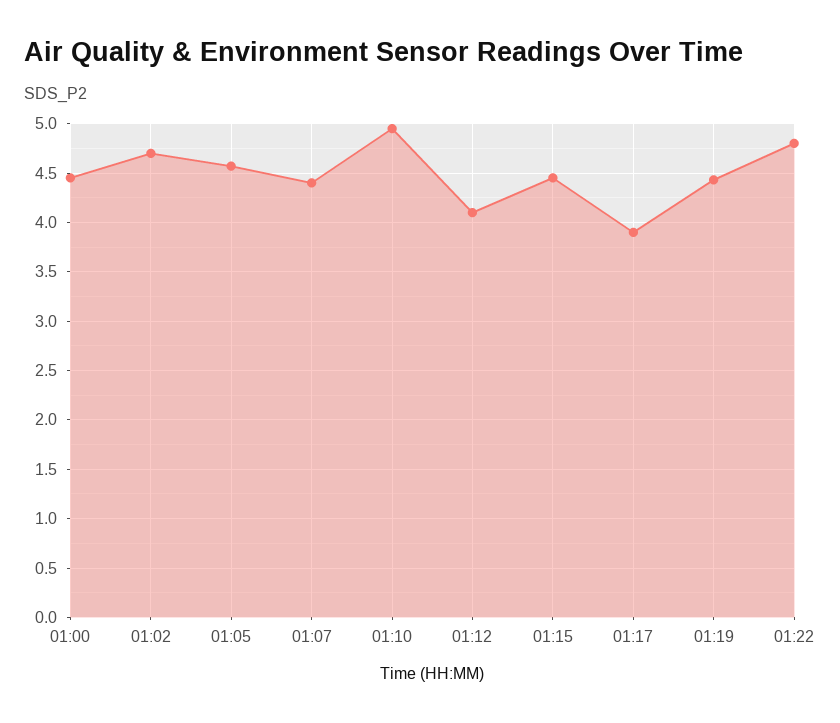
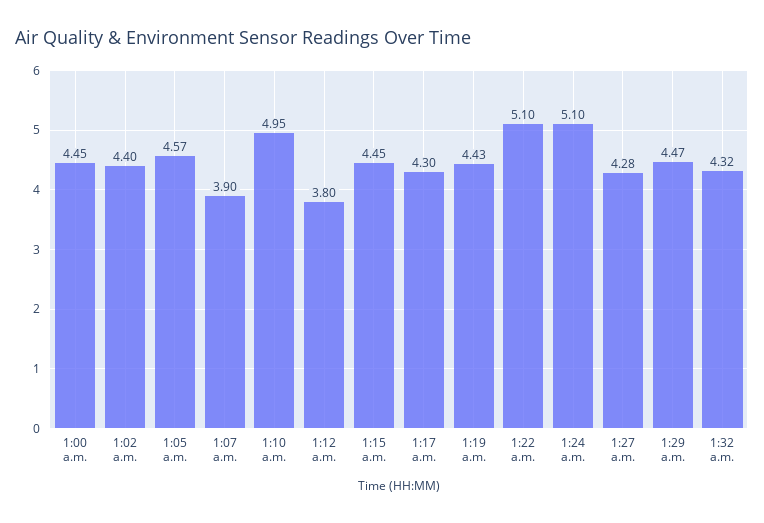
01:02: 4.7 -> 4.4
01:07: 4.4 -> 3.9
01:12: 4.1 -> 3.8
01:17: 3.9 -> 4.3
01:22: 4.8 -> 5.1
1:24 a.m.: none -> 5.1
1:27 a.m.: none -> 4.28
1:29 a.m.: none -> 4.47
1:32 a.m.: none -> 4.32

